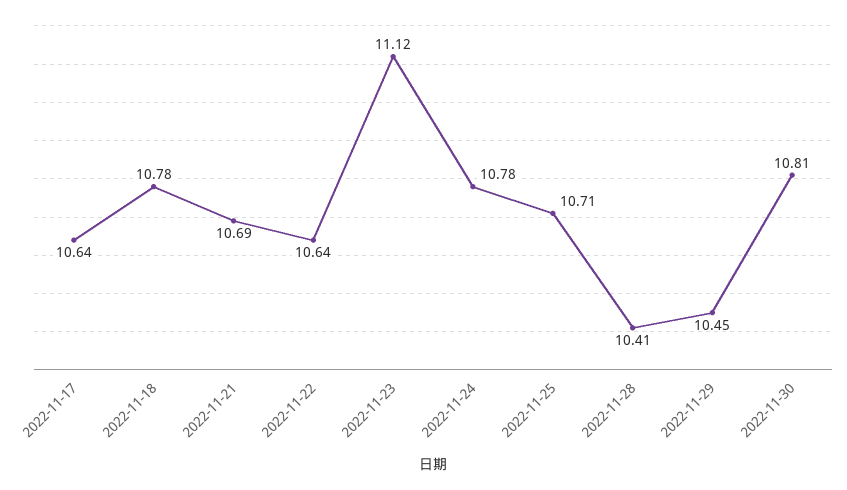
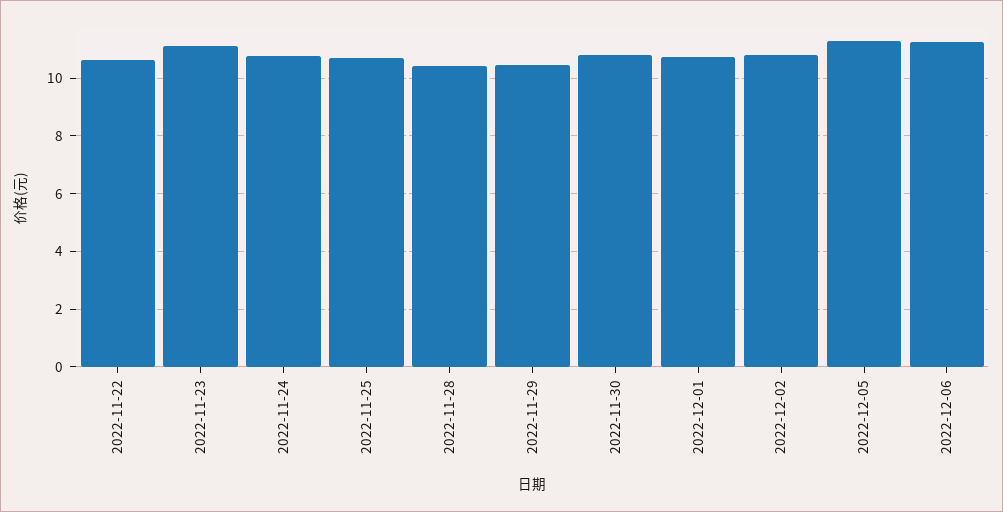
2022-11-17: 10.64 -> none
2022-11-18: 10.78 -> none
2022-11-21: 10.69 -> none
2022-12-01: none -> 10.75
2022-12-02: none -> 10.75
2022-12-05: none -> 11.25
2022-12-06: none -> 11.25

